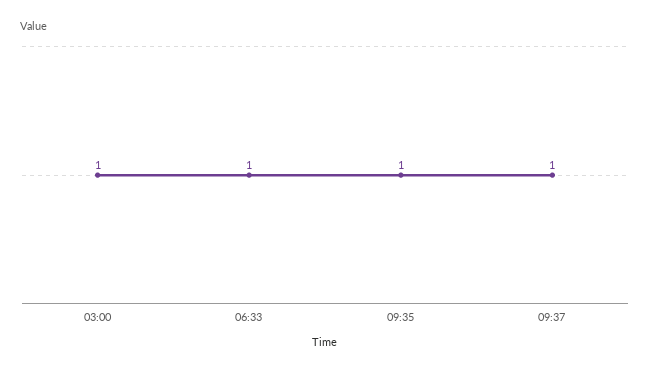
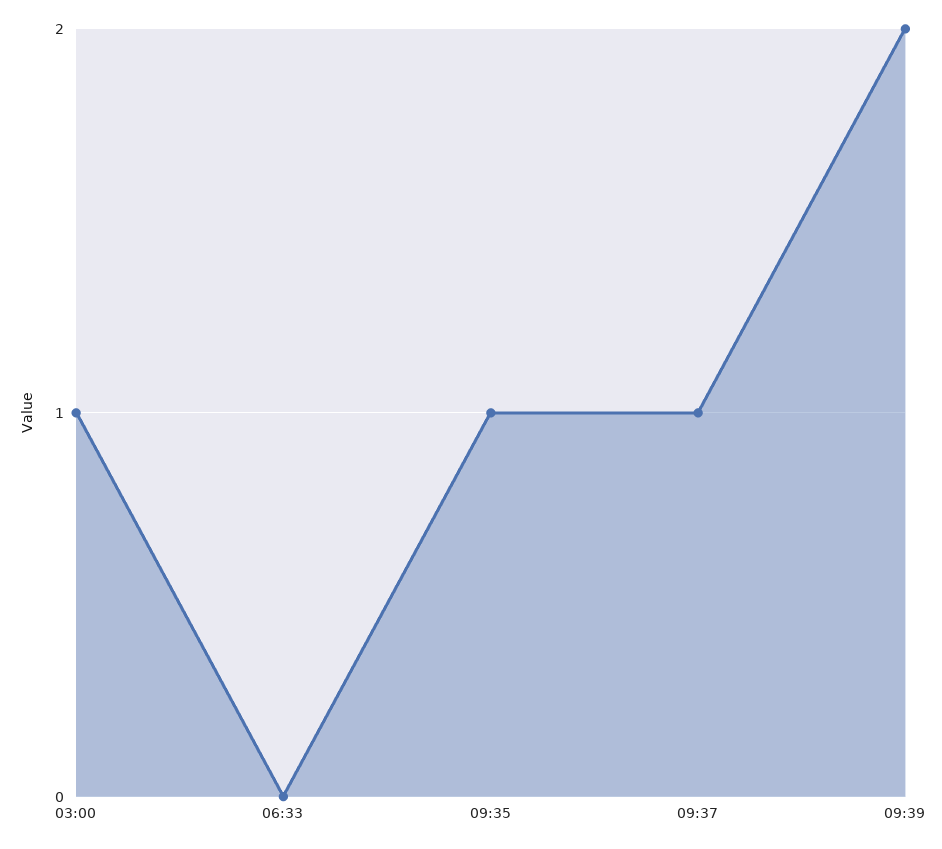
06:33: 1 -> 0
09:39: none -> 2

